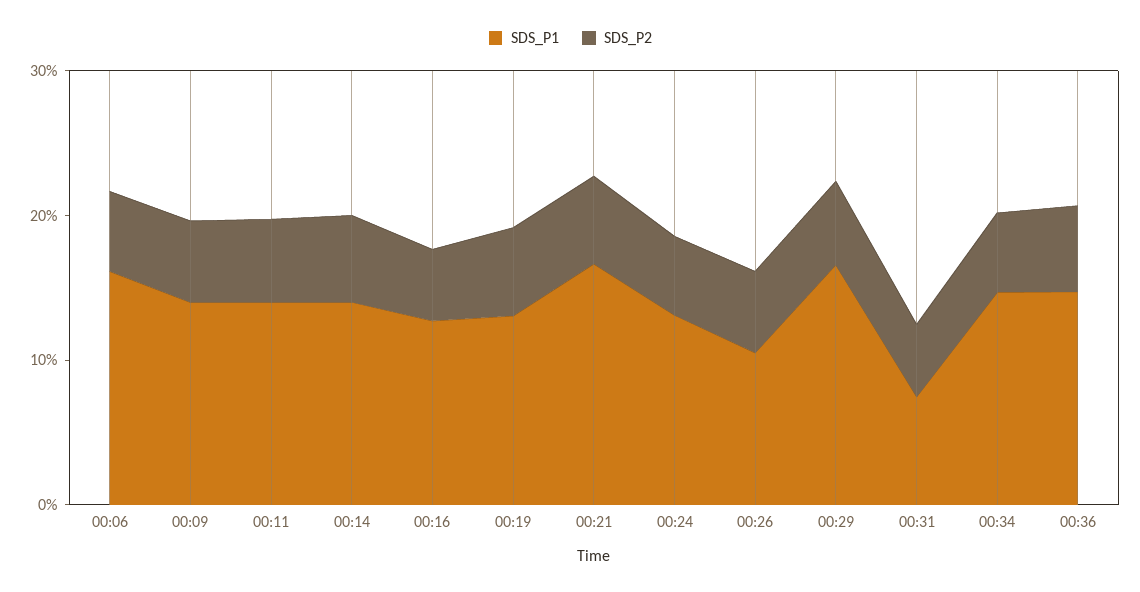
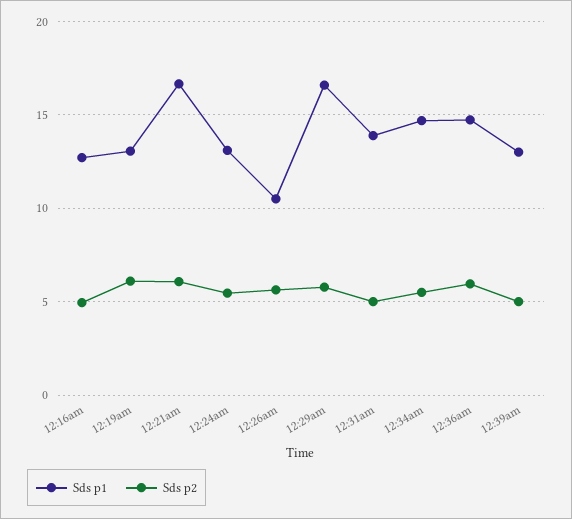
SDS_P1, 00:06: 16 -> none
SDS_P2, 00:06: 6 -> none
SDS_P1, 00:09: 14 -> none
SDS_P2, 00:09: 6 -> none
SDS_P1, 00:11: 14 -> none
SDS_P2, 00:11: 6 -> none
SDS_P1, 00:14: 14 -> none
SDS_P2, 00:14: 6 -> none
SDS_P1, 00:31: 8 -> 14
SDS_P1, 12:39am: none -> 13
SDS_P2, 12:39am: none -> 5

